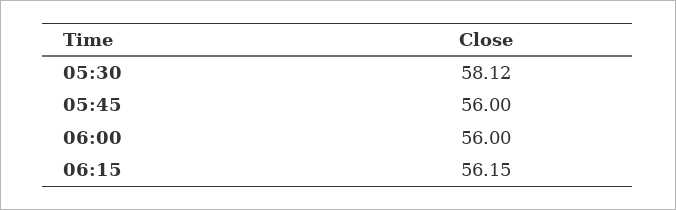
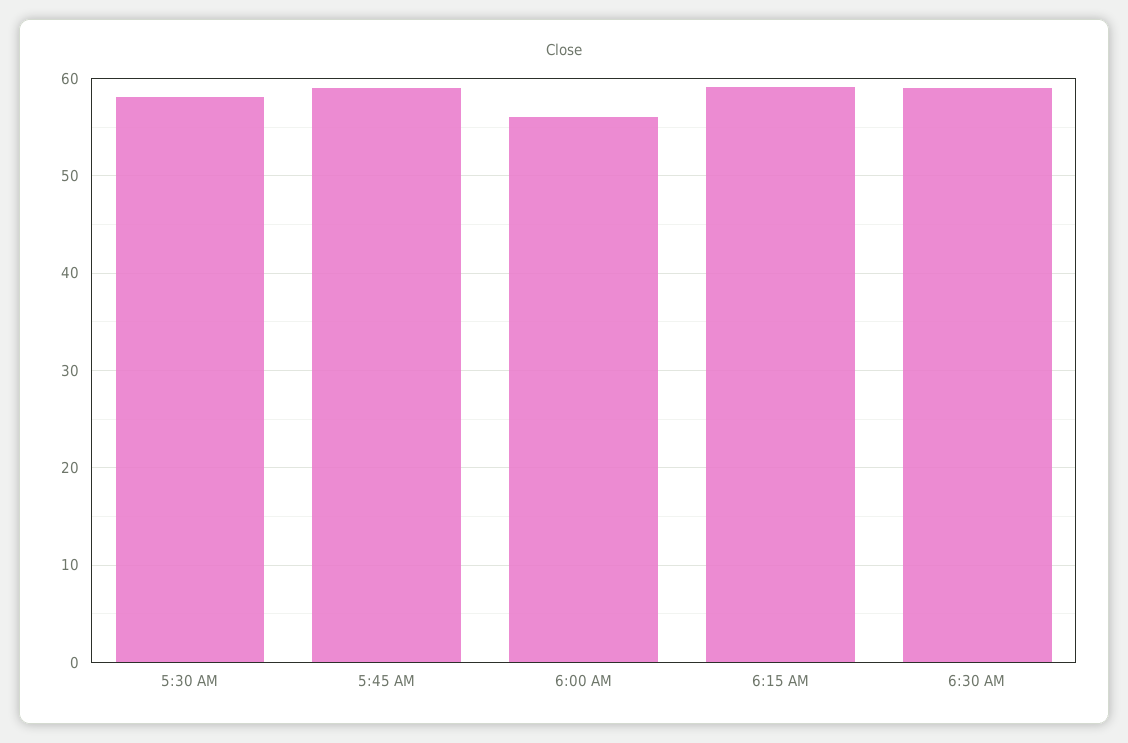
05:45: 56 -> 59
06:15: 56.15 -> 59
6:30 AM: none -> 59

